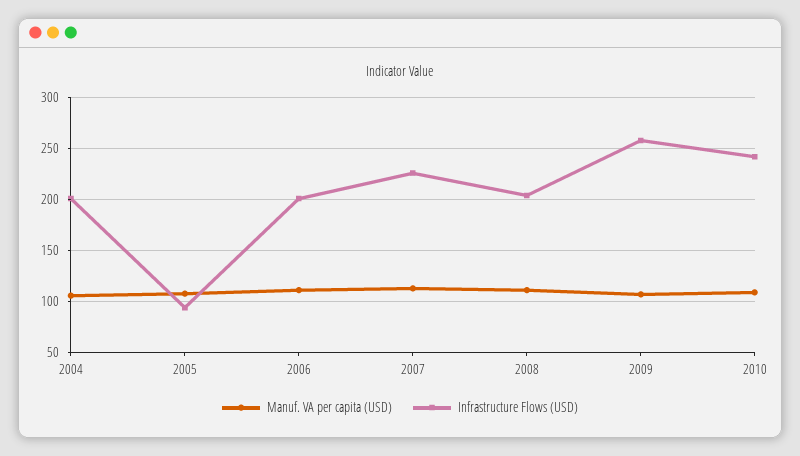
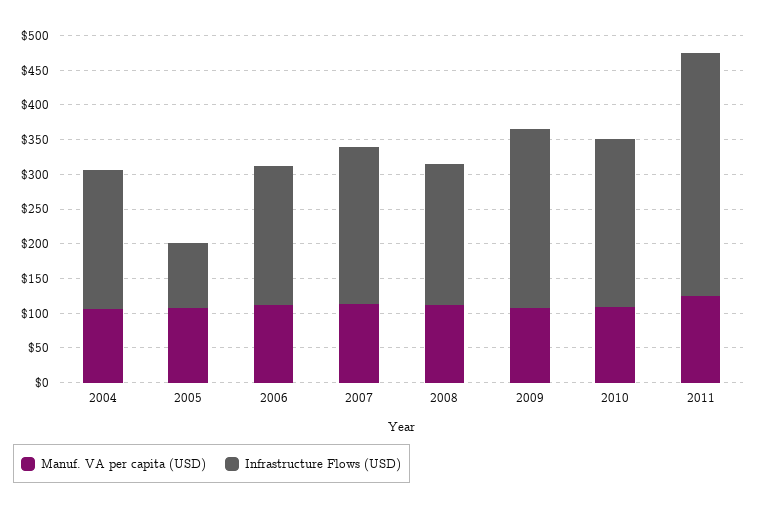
Manuf. VA per capita (USD), 2011: none -> 125
Infrastructure Flows (USD), 2011: none -> 350

